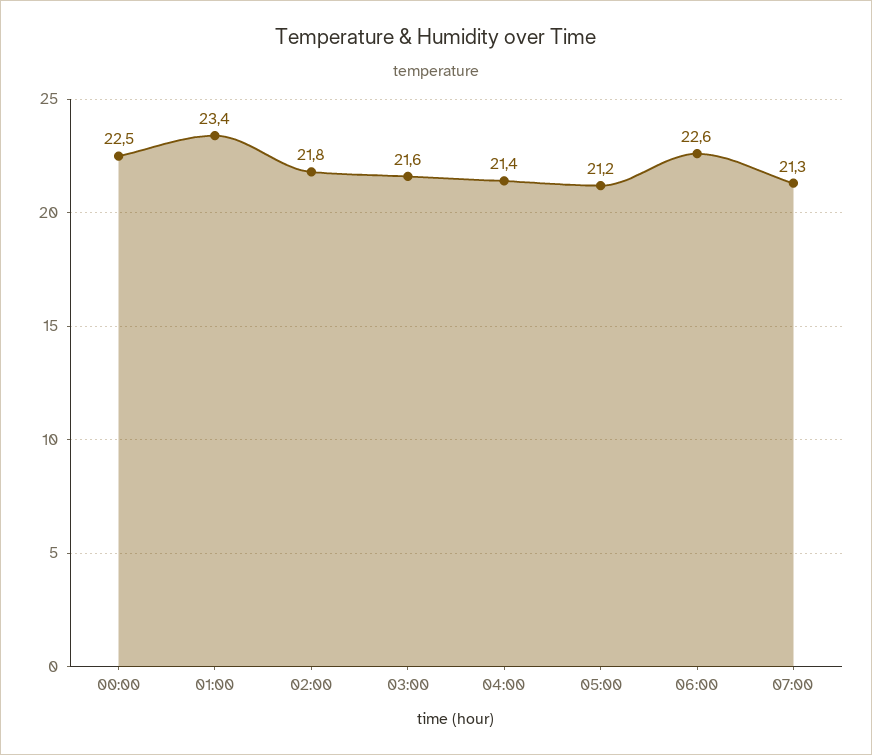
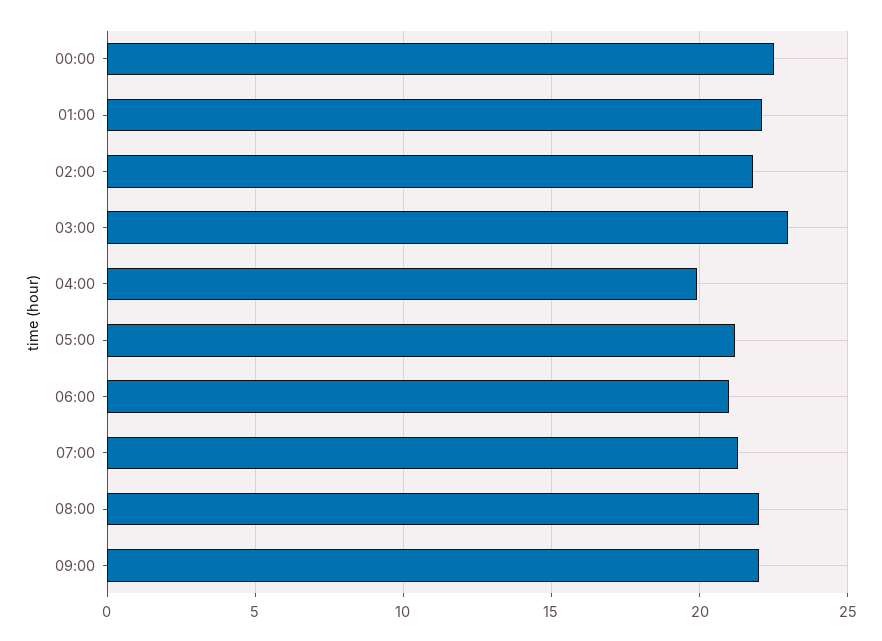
01:00: 23.4 -> 22
03:00: 21.6 -> 23
04:00: 21.4 -> 20
06:00: 22.6 -> 21
08:00: none -> 22
09:00: none -> 22

